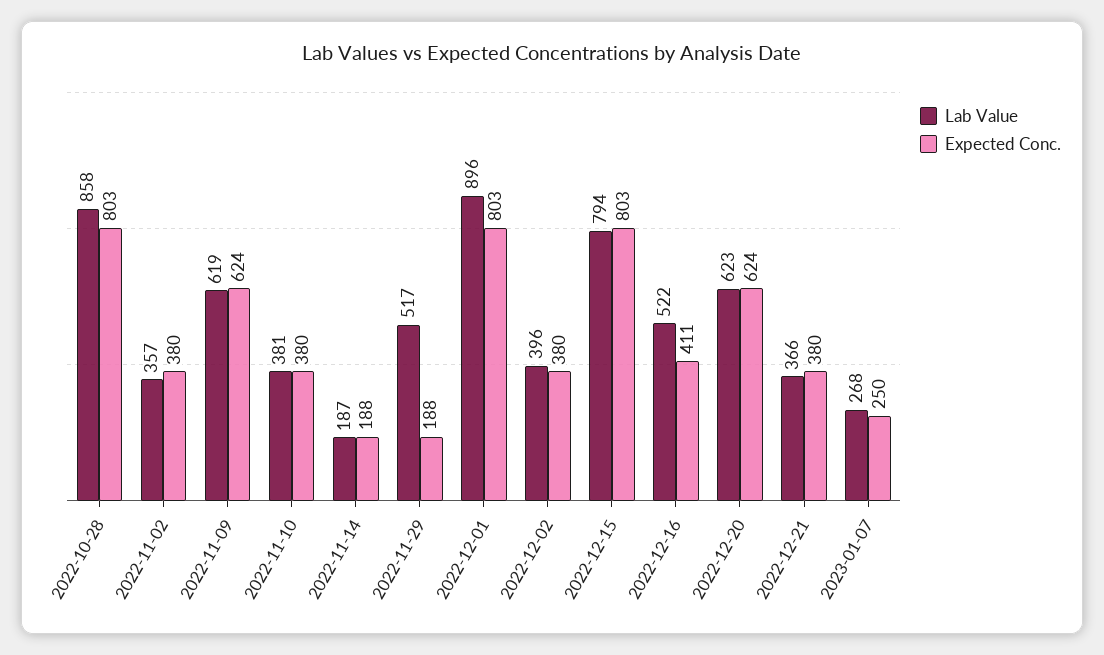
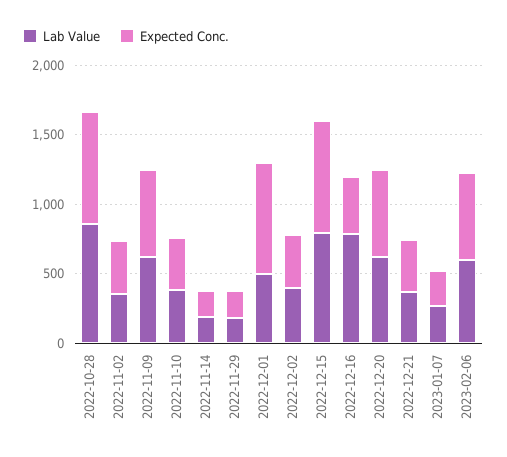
Lab Value, 2022-11-29: 517 -> 200
Lab Value, 2022-12-01: 896 -> 500
Lab Value, 2022-12-16: 522 -> 800
Lab Value, 2023-02-06: none -> 600
Expected Conc., 2023-02-06: none -> 600

